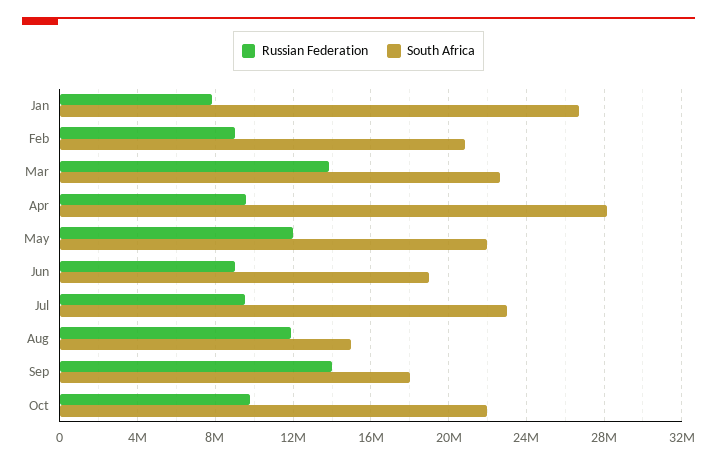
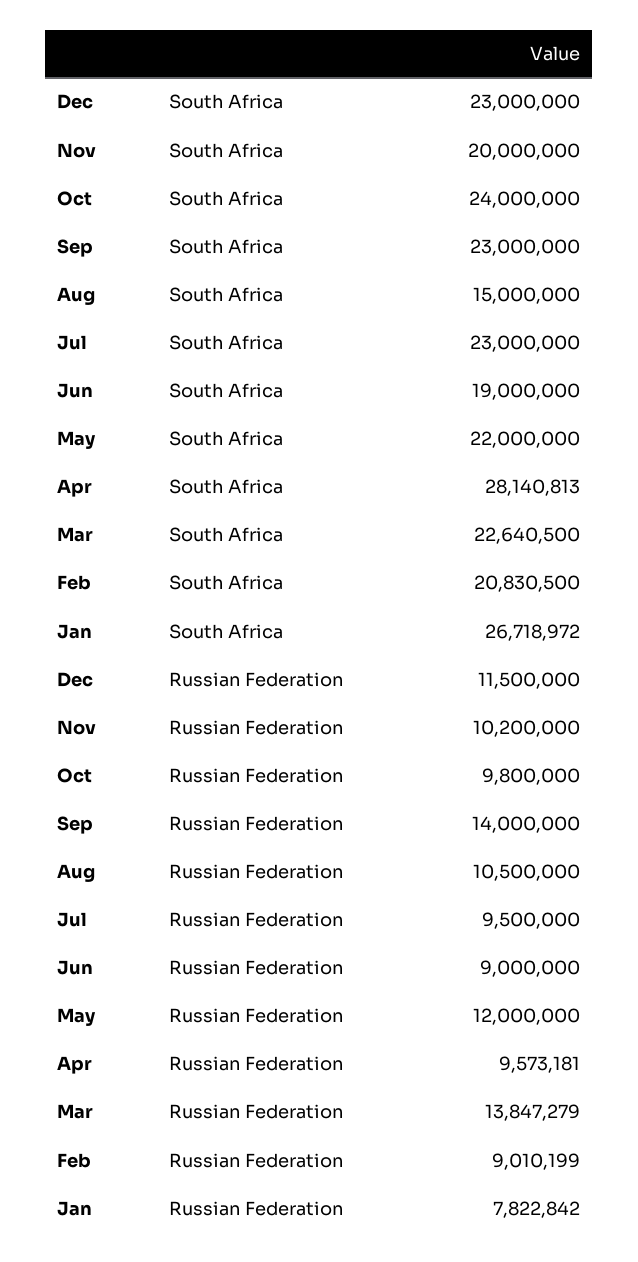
Russian Federation, Aug: 12000000 -> 10500000
South Africa, Sep: 18000000 -> 23000000
South Africa, Oct: 22000000 -> 24000000
South Africa, Dec: none -> 23000000
South Africa, Nov: none -> 20000000
Russian Federation, Dec: none -> 11500000
Russian Federation, Nov: none -> 10200000

